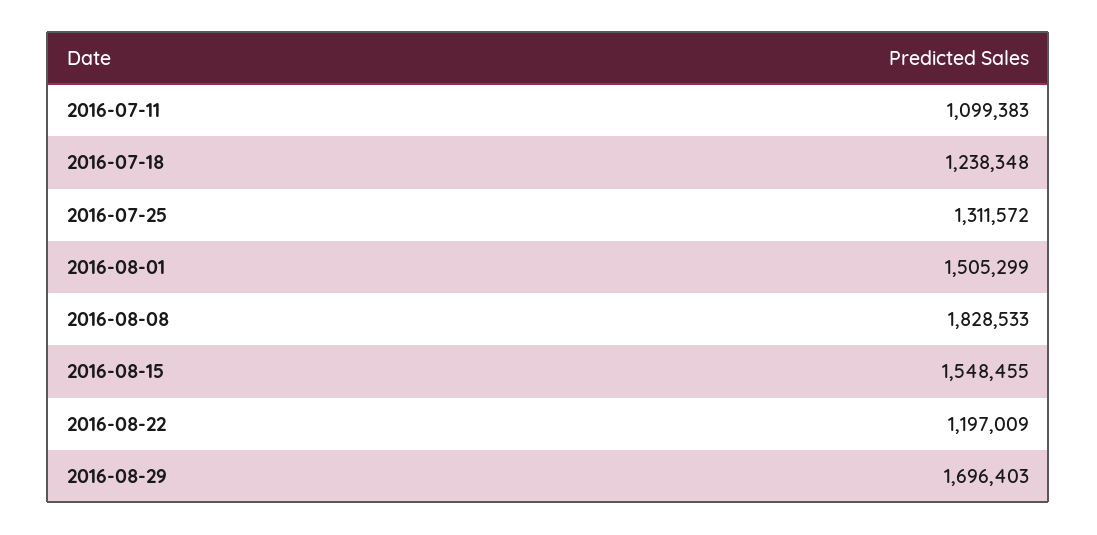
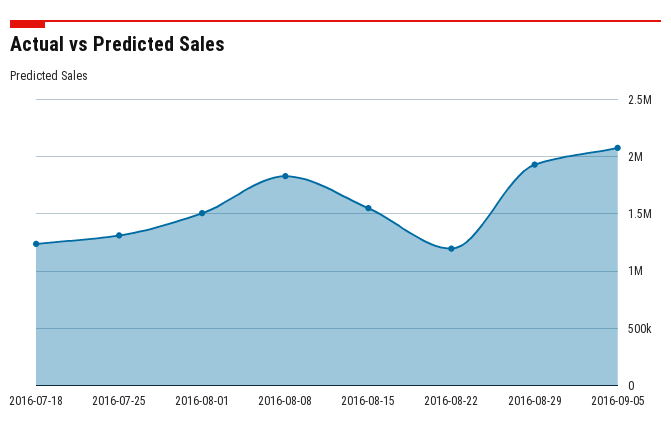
2016-07-11: 1099383 -> none
2016-08-29: 1696403 -> 1900000
2016-09-05: none -> 2100000

